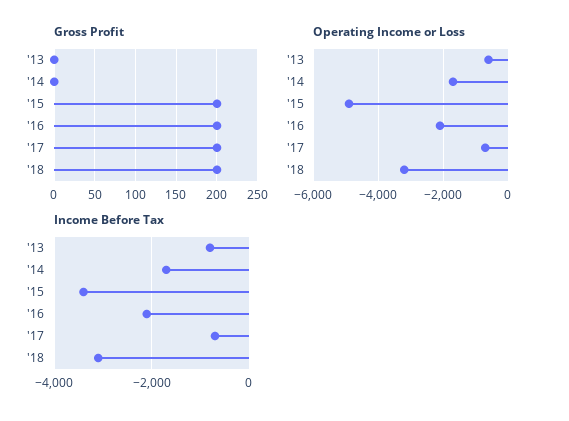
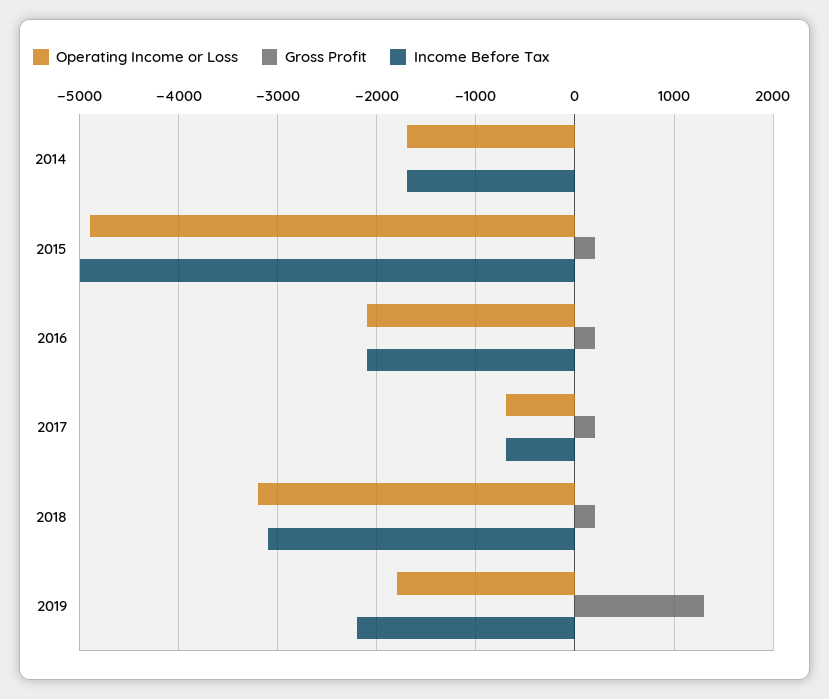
Gross Profit, '13: 0 -> none
Operating Income or Loss, '13: -600 -> none
Income Before Tax, '13: -800 -> none
Income Before Tax, '15: -3400 -> -5000
Operating Income or Loss, 2019: none -> -1800
Gross Profit, 2019: none -> 1300
Income Before Tax, 2019: none -> -2200

